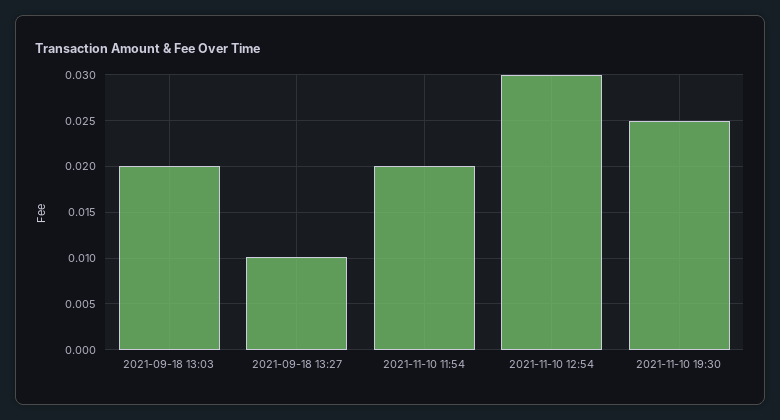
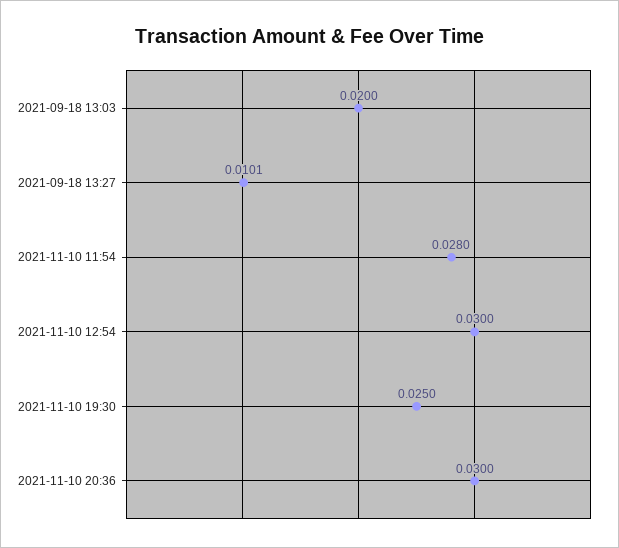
2021-11-10 11:54: 0.02 -> 0.028
2021-11-10 20:36: none -> 0.03

